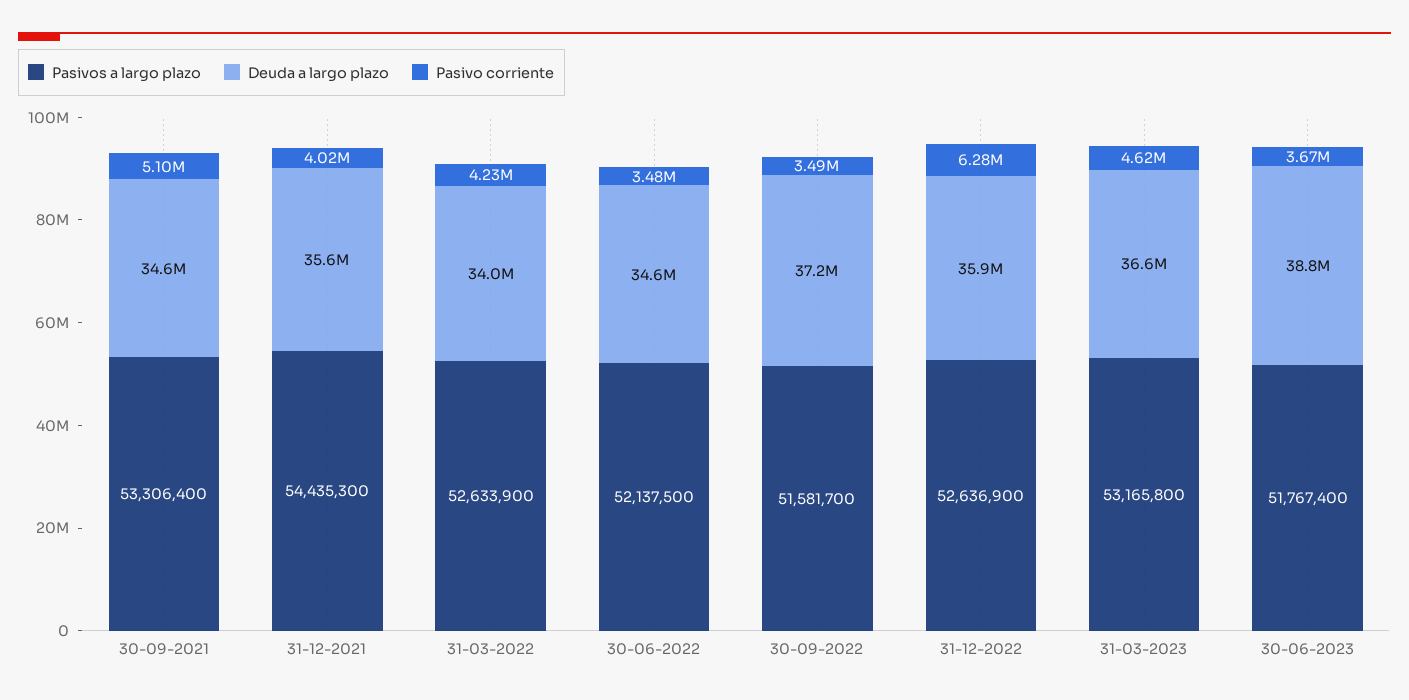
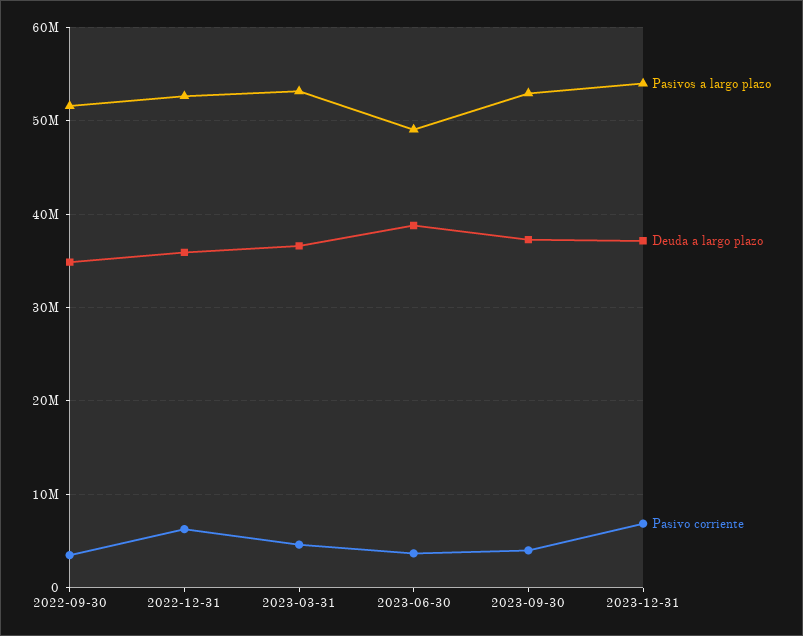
Pasivos a largo plazo, 30-09-2021: 53306400 -> none
Deuda a largo plazo, 30-09-2021: 34600000 -> none
Pasivo corriente, 30-09-2021: 5100000 -> none
Pasivos a largo plazo, 31-12-2021: 54435300 -> none
Deuda a largo plazo, 31-12-2021: 35600000 -> none
Pasivo corriente, 31-12-2021: 4020000 -> none
Pasivos a largo plazo, 31-03-2022: 52633900 -> none
Deuda a largo plazo, 31-03-2022: 34000000 -> none
Pasivo corriente, 31-03-2022: 4230000 -> none
Pasivos a largo plazo, 30-06-2022: 52137500 -> none
Deuda a largo plazo, 30-06-2022: 34600000 -> none
Pasivo corriente, 30-06-2022: 3480000 -> none
Deuda a largo plazo, 30-09-2022: 37200000 -> 35000000
Pasivos a largo plazo, 30-06-2023: 51767400 -> 49000000
Pasivos a largo plazo, 2023-09-30: none -> 53000000
Deuda a largo plazo, 2023-09-30: none -> 37000000
Pasivo corriente, 2023-09-30: none -> 4000000
Pasivos a largo plazo, 2023-12-31: none -> 54000000
Deuda a largo plazo, 2023-12-31: none -> 37000000
Pasivo corriente, 2023-12-31: none -> 7000000

